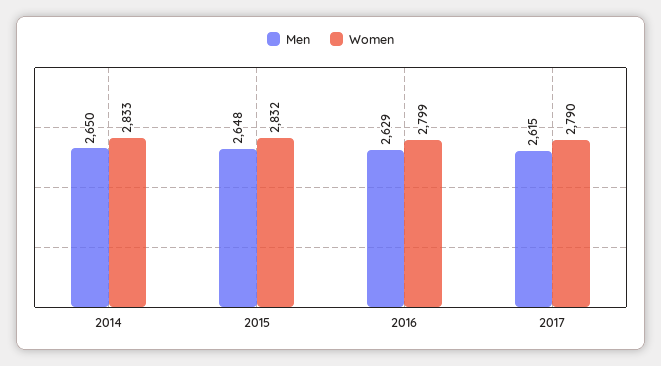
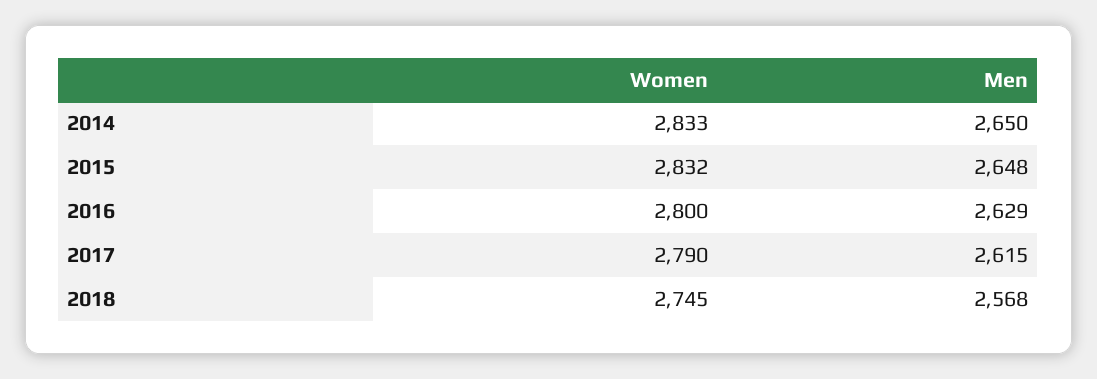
Women, 2016: 2799 -> 2800
Women, 2018: none -> 2745
Men, 2018: none -> 2568

